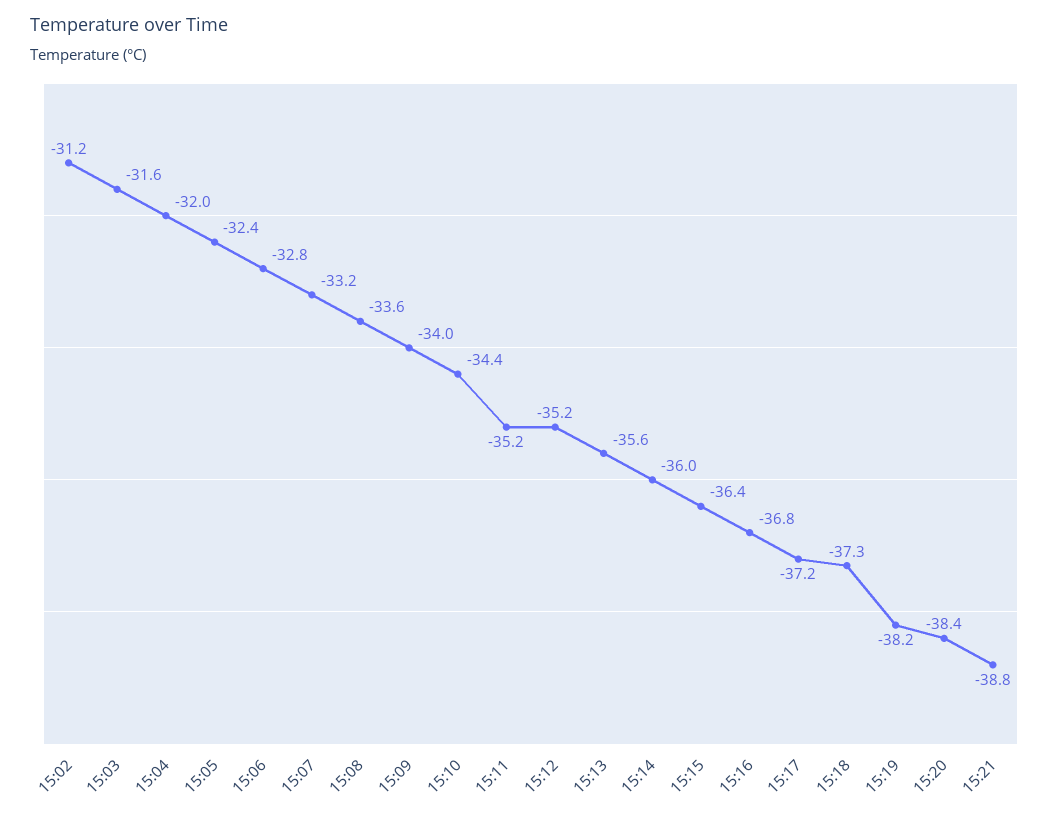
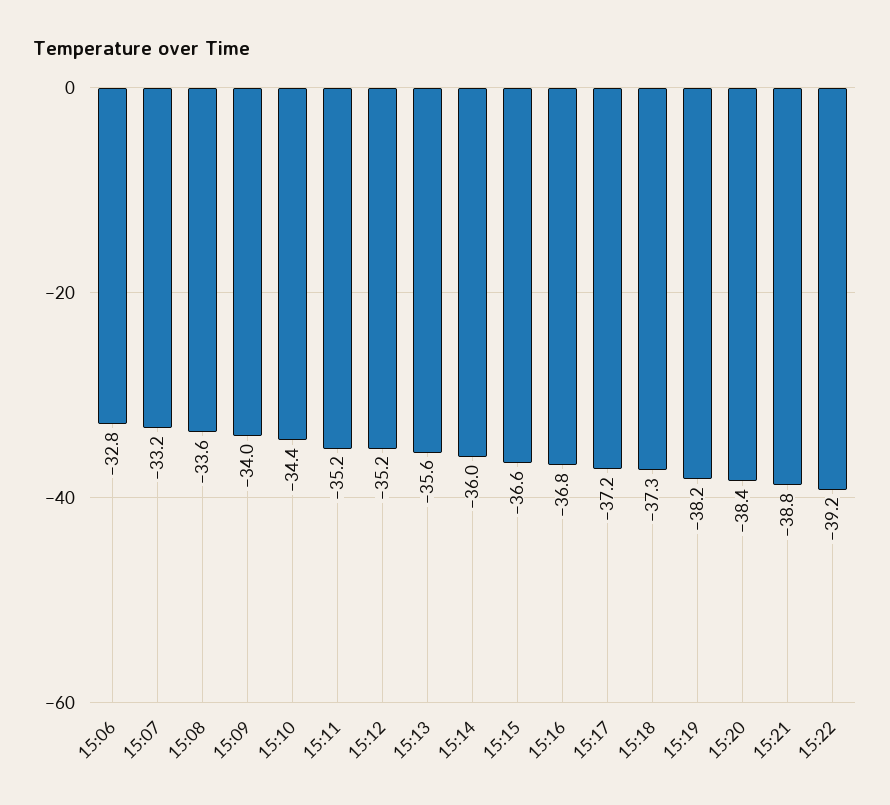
15:02: -31.2 -> none
15:03: -31.6 -> none
15:04: -32 -> none
15:05: -32.4 -> none
15:15: -36.4 -> -36.6
15:22: none -> -39.2

